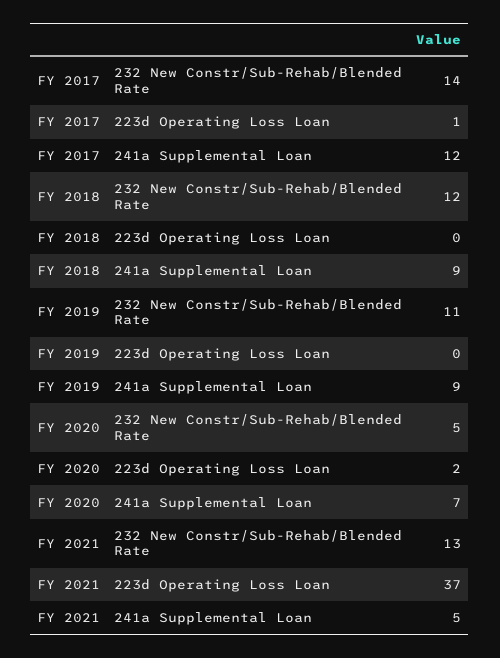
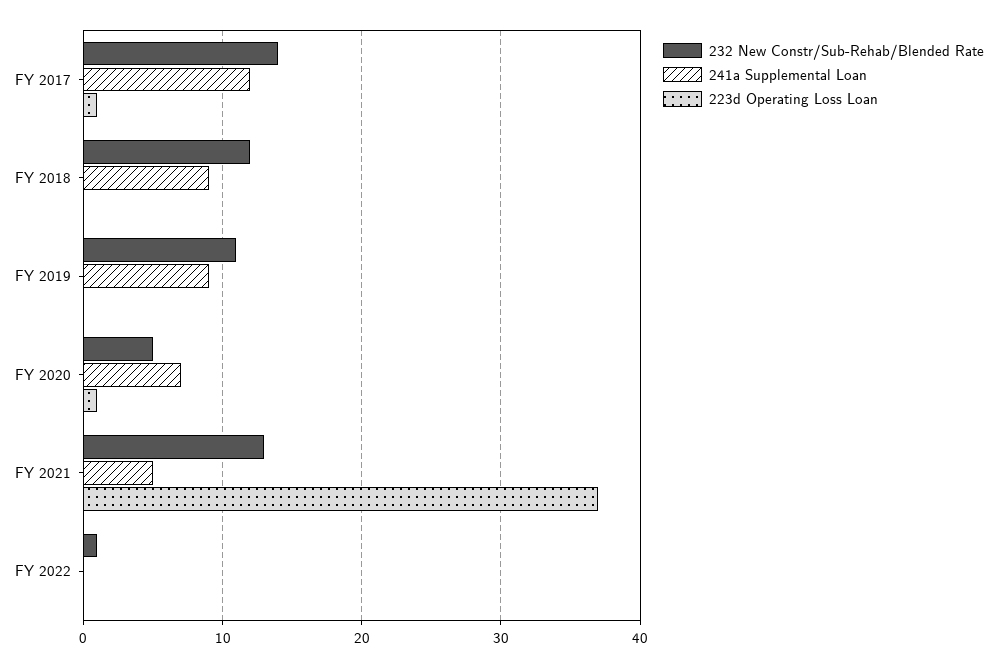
223d Operating Loss Loan, FY 2020: 2 -> 1
232 New Constr/Sub-Rehab/Blended Rate, FY 2022: none -> 1
241a Supplemental Loan, FY 2022: none -> 0
223d Operating Loss Loan, FY 2022: none -> 0

